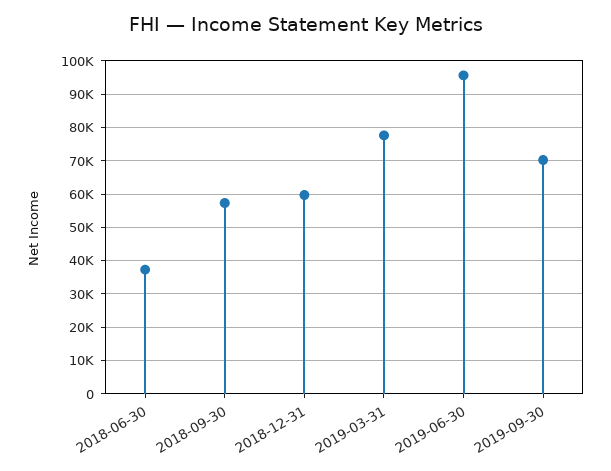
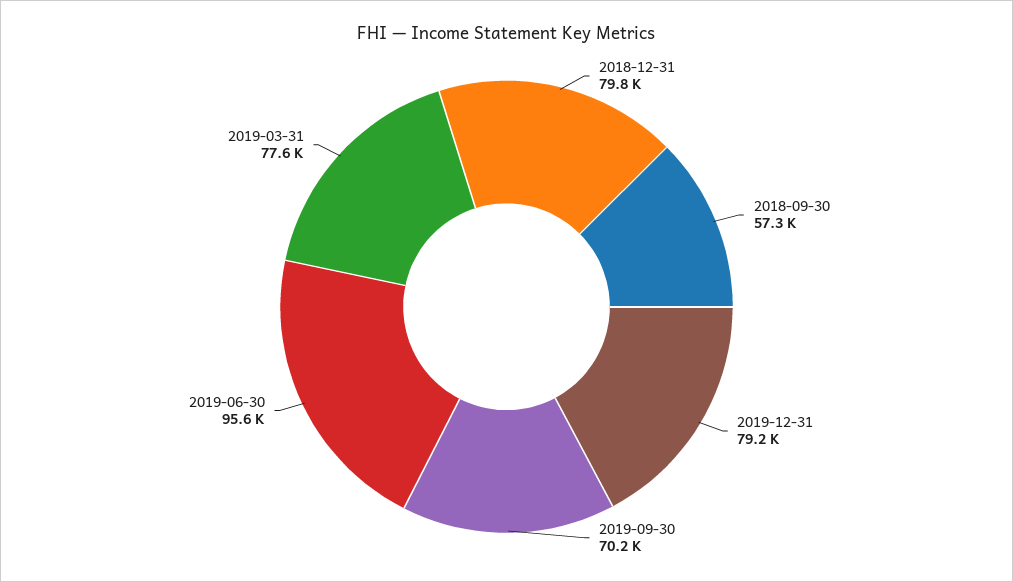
2018-06-30: 38000 -> none
2018-12-31: 60000 -> 79800
2019-12-31: none -> 79200

